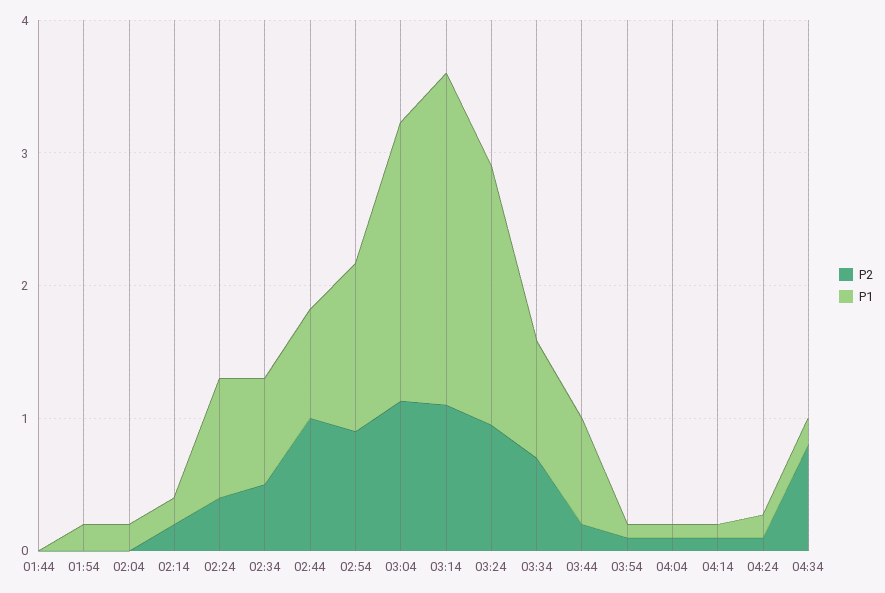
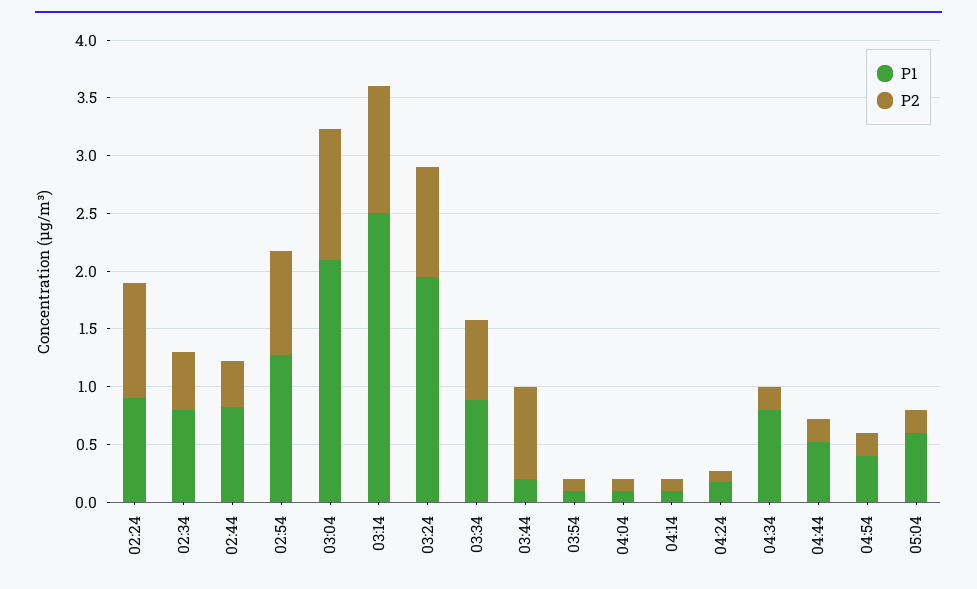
P2, 01:44: 0 -> none
P1, 01:44: 0 -> none
P2, 01:54: 0 -> none
P1, 01:54: 0.2 -> none
P2, 02:04: 0 -> none
P1, 02:04: 0.2 -> none
P2, 02:14: 0.2 -> none
P1, 02:14: 0.2 -> none
P2, 02:24: 0.4 -> 1
P2, 02:44: 1 -> 0.4
P2, 03:44: 0.2 -> 0.8
P1, 03:44: 0.8 -> 0.2
P2, 04:34: 0.8 -> 0.2
P1, 04:34: 0.2 -> 0.8
P1, 04:44: none -> 0.5
P2, 04:44: none -> 0.2
P1, 04:54: none -> 0.4
P2, 04:54: none -> 0.2
P1, 05:04: none -> 0.6
P2, 05:04: none -> 0.2

